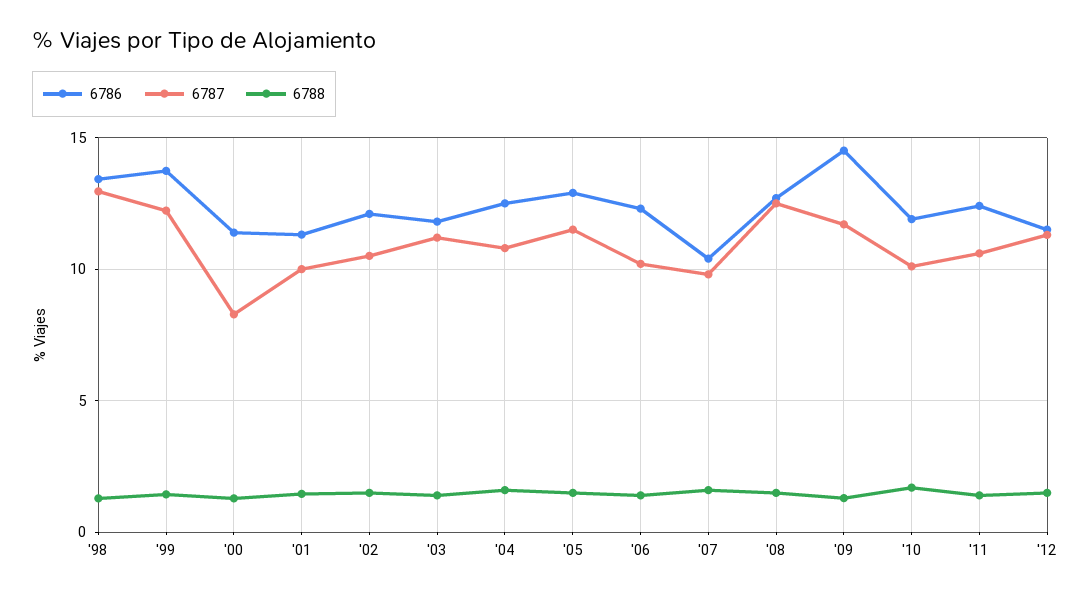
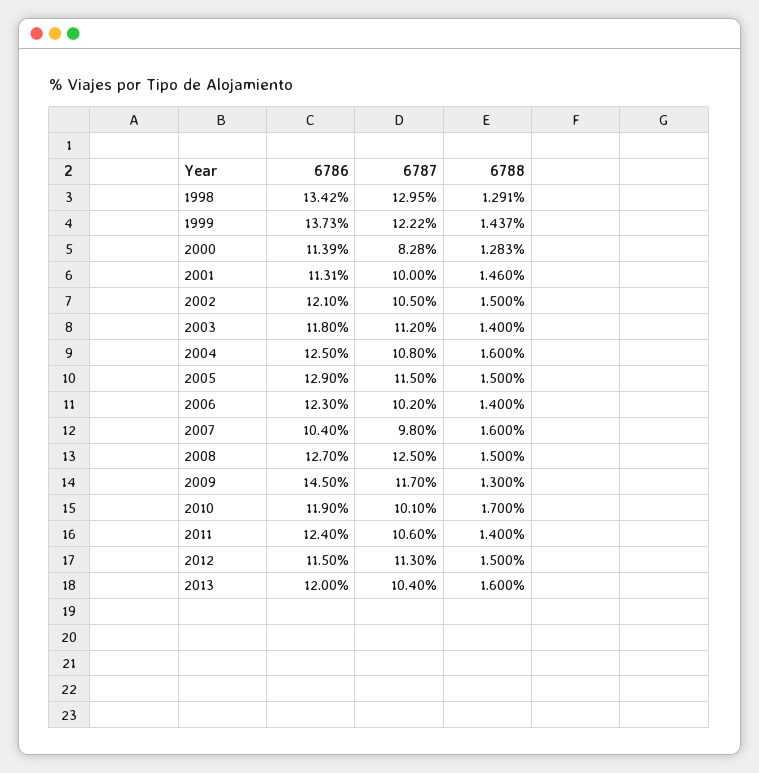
6786, 2013: none -> 12
6787, 2013: none -> 10.4
6788, 2013: none -> 1.6

